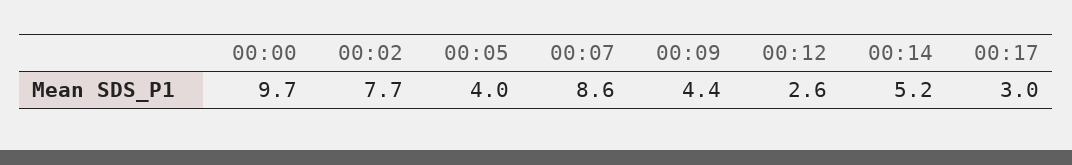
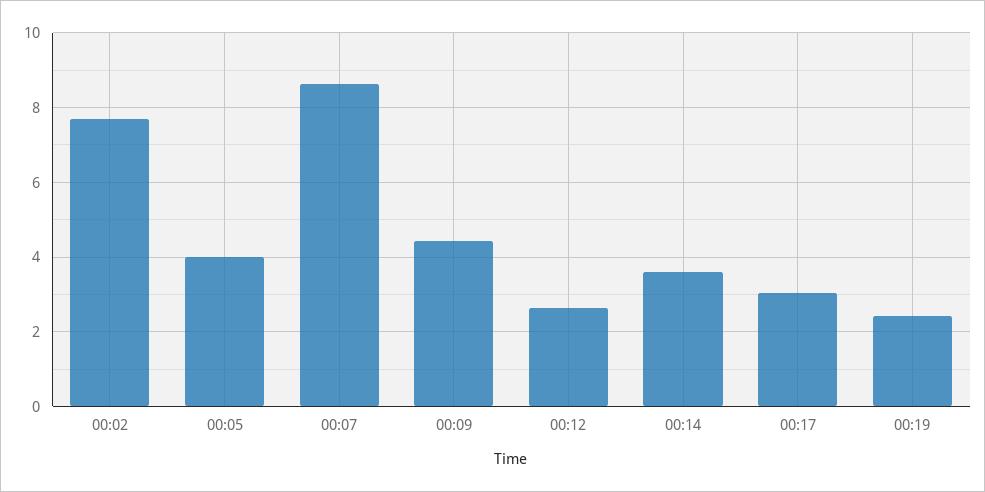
00:00: 9.7 -> none
00:14: 5.2 -> 3.6
00:19: none -> 2.4

